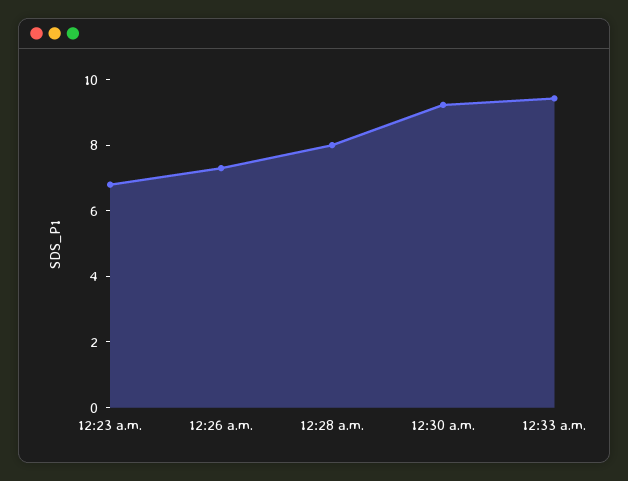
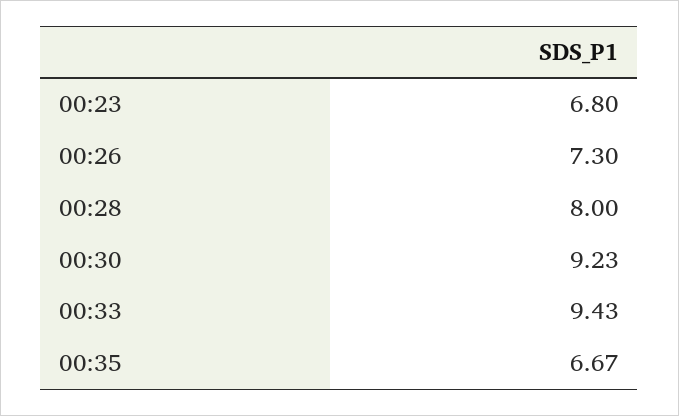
00:35: none -> 6.67

